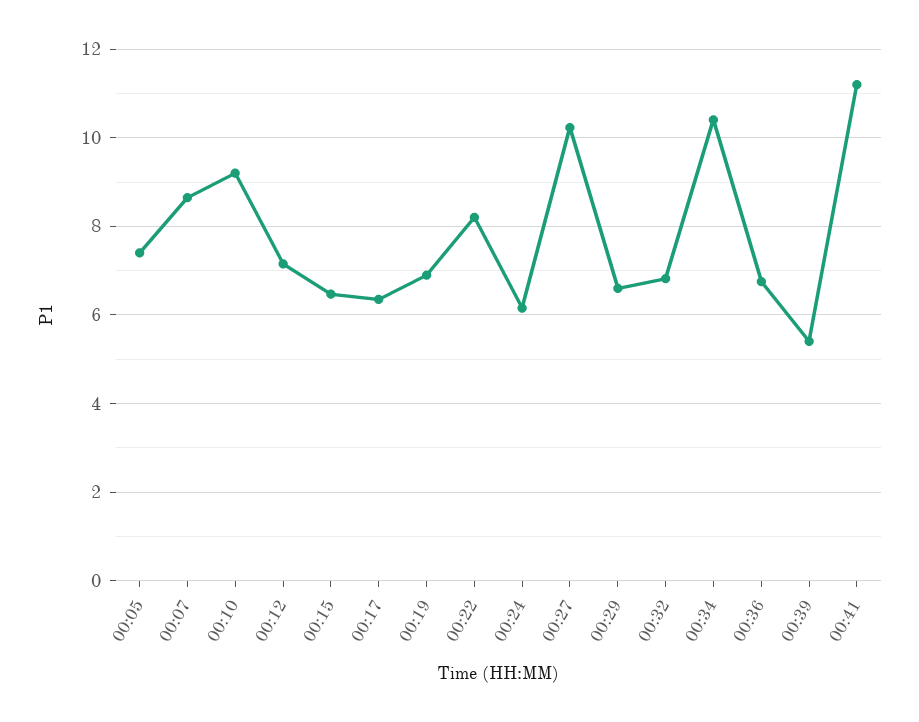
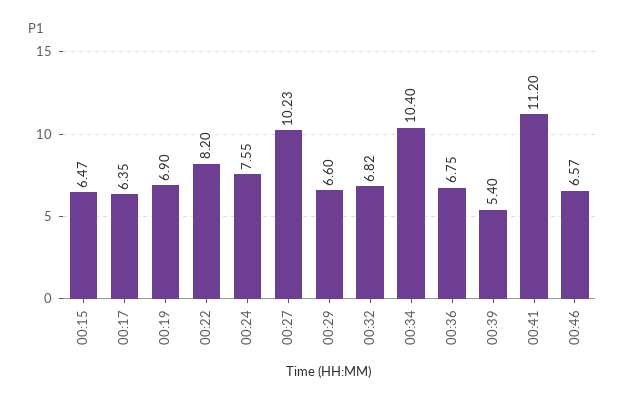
00:05: 7.4 -> none
00:07: 8.6 -> none
00:10: 9.2 -> none
00:12: 7.2 -> none
00:24: 6.2 -> 7.55
00:46: none -> 6.57

